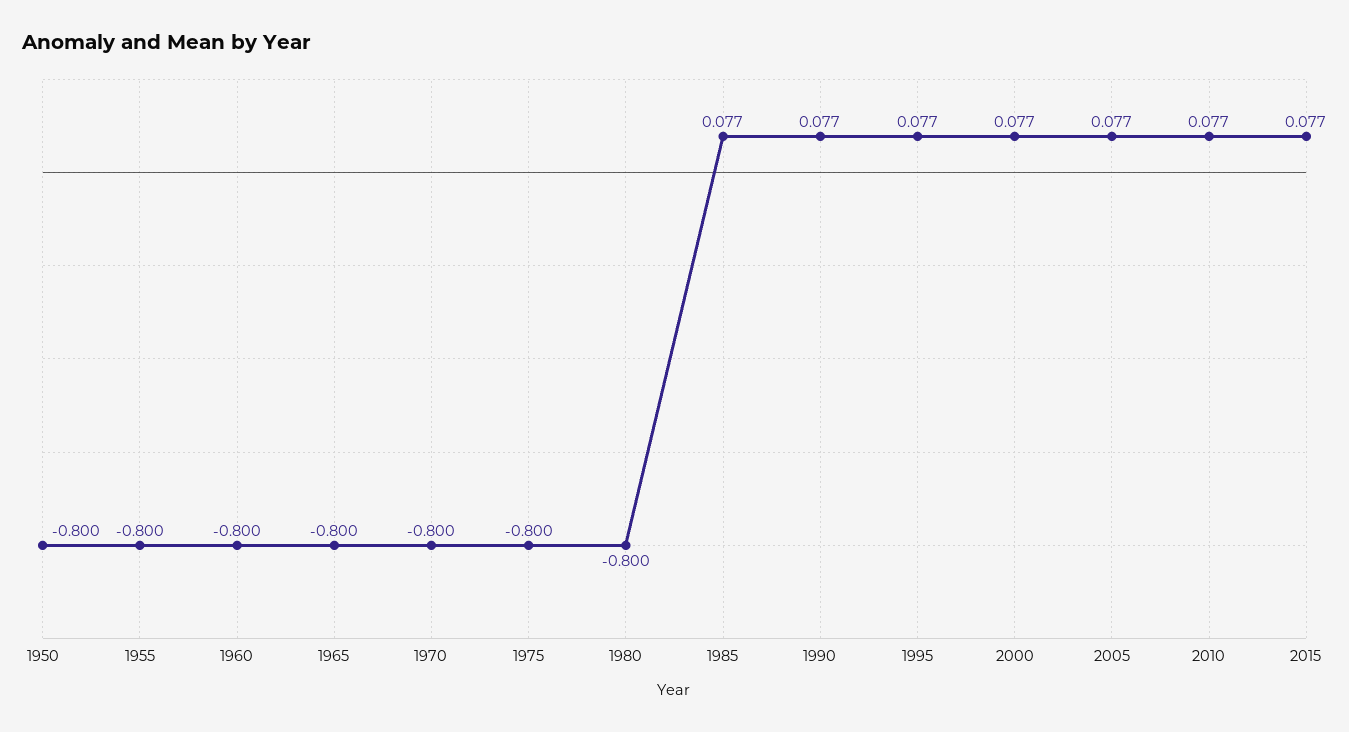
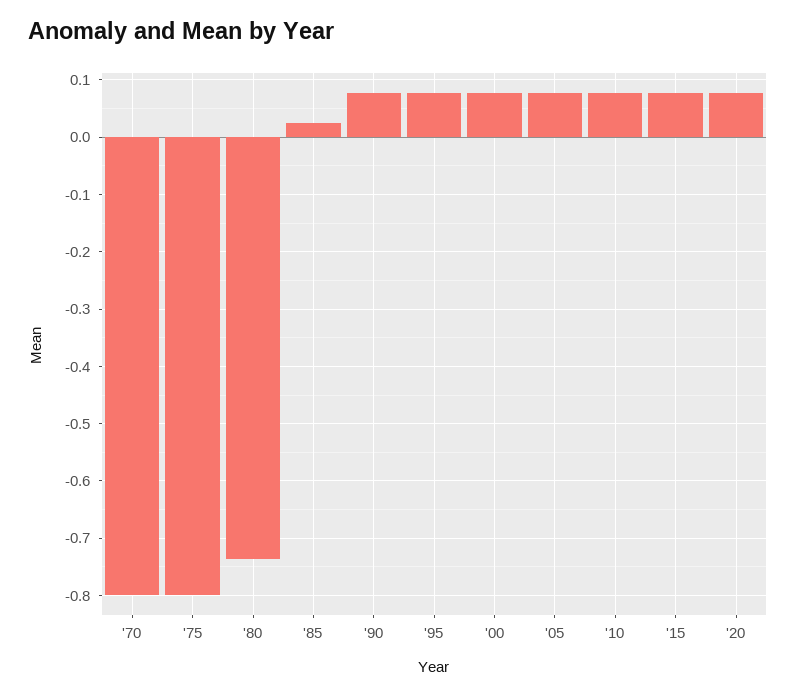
1950: -0.8 -> none
1955: -0.8 -> none
1960: -0.8 -> none
1965: -0.8 -> none
1980: -0.8 -> -0.74
1985: 0.077 -> 0.02
'20: none -> 0.08

